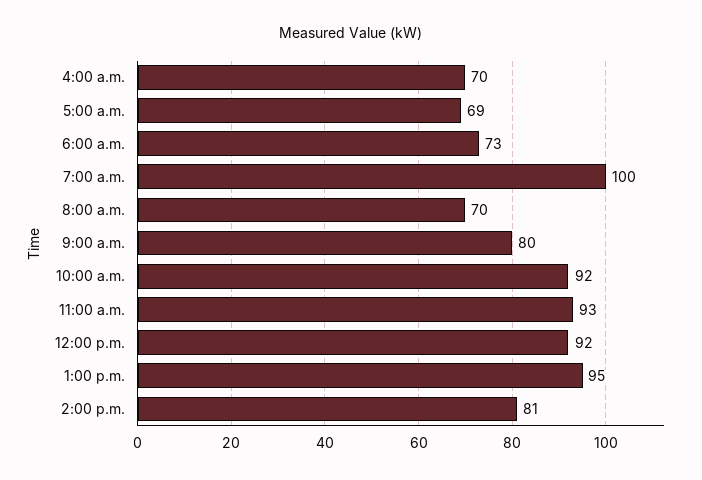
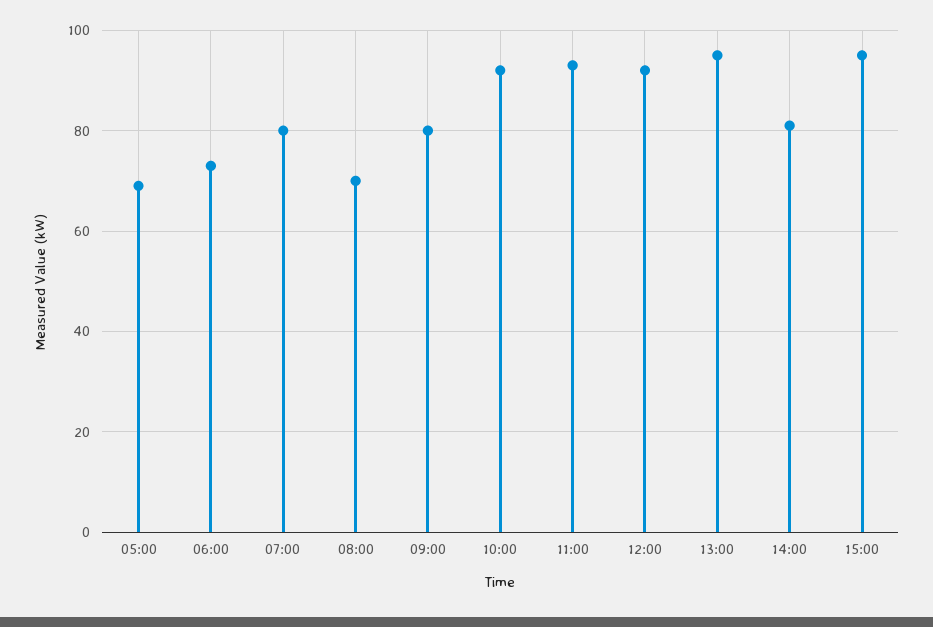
4:00 a.m.: 70 -> none
7:00 a.m.: 100 -> 80
15:00: none -> 95

